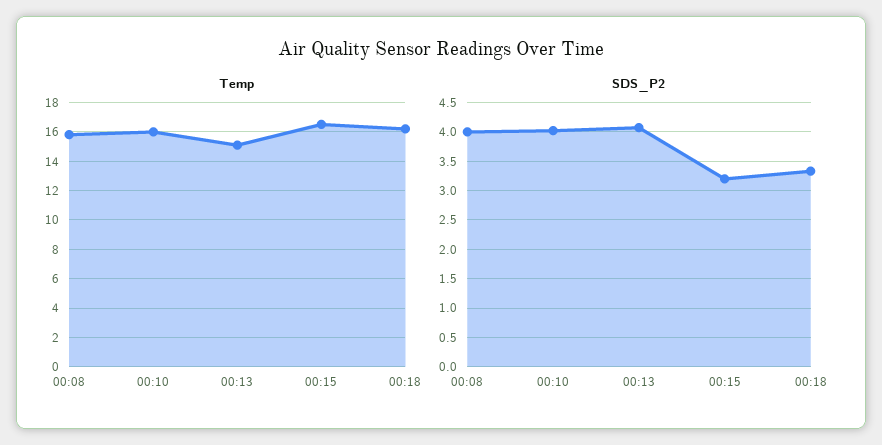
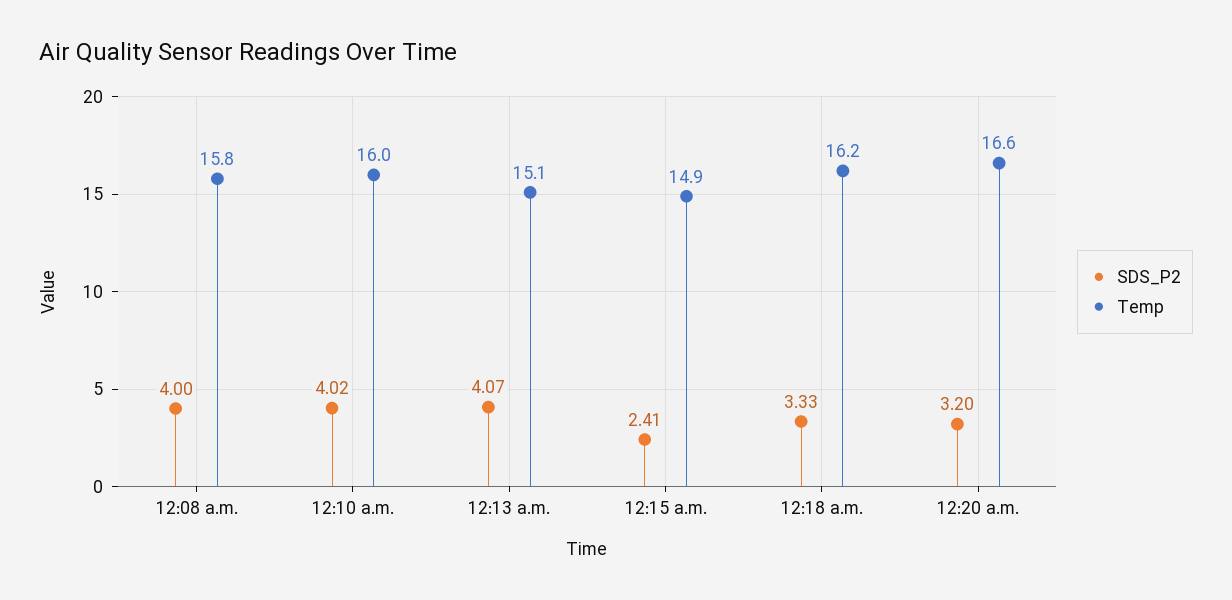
Temp, 00:15: 16.5 -> 14.9
SDS_P2, 00:15: 3.25 -> 2.41
SDS_P2, 12:20 a.m.: none -> 3.2
Temp, 12:20 a.m.: none -> 16.6

